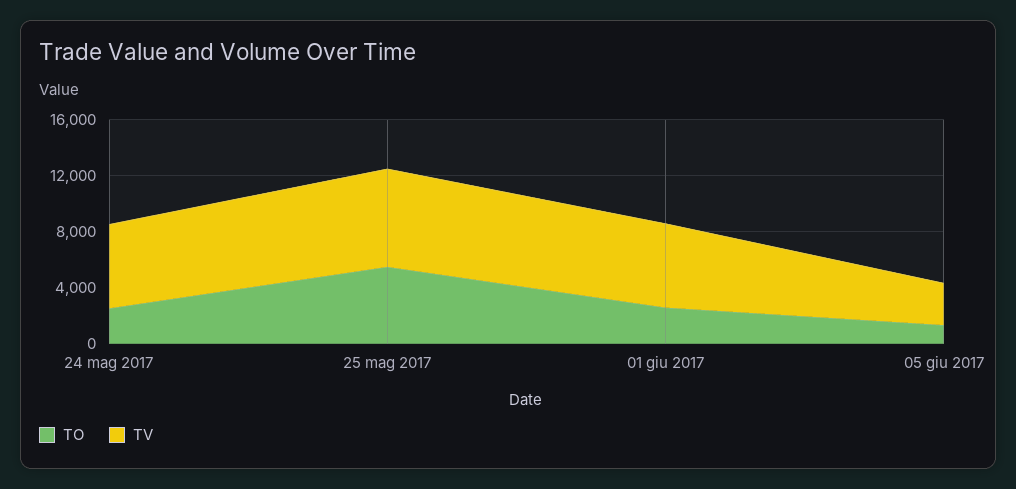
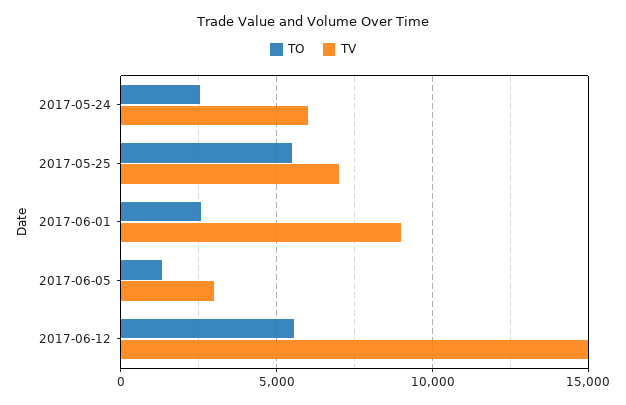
TV, 01 giu 2017: 6000 -> 9000
TO, 2017-06-12: none -> 5500
TV, 2017-06-12: none -> 15000

